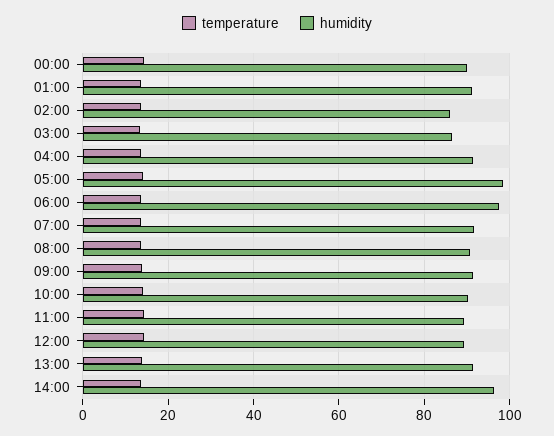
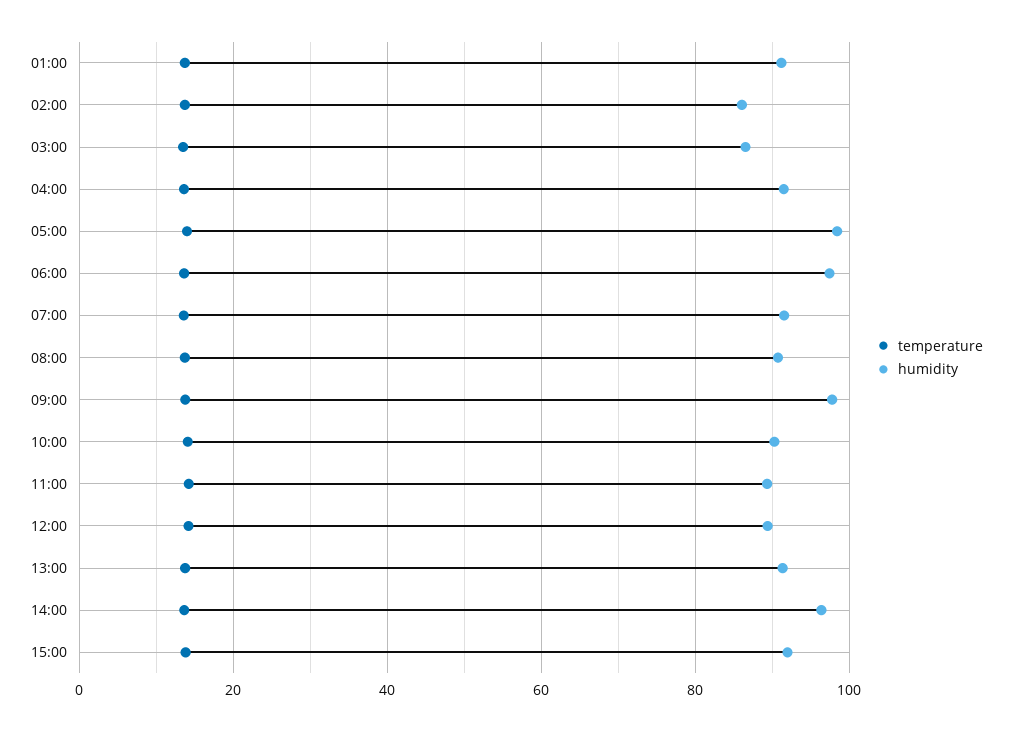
temperature, 00:00: 14 -> none
humidity, 00:00: 90 -> none
humidity, 09:00: 92 -> 98
temperature, 15:00: none -> 14
humidity, 15:00: none -> 92

